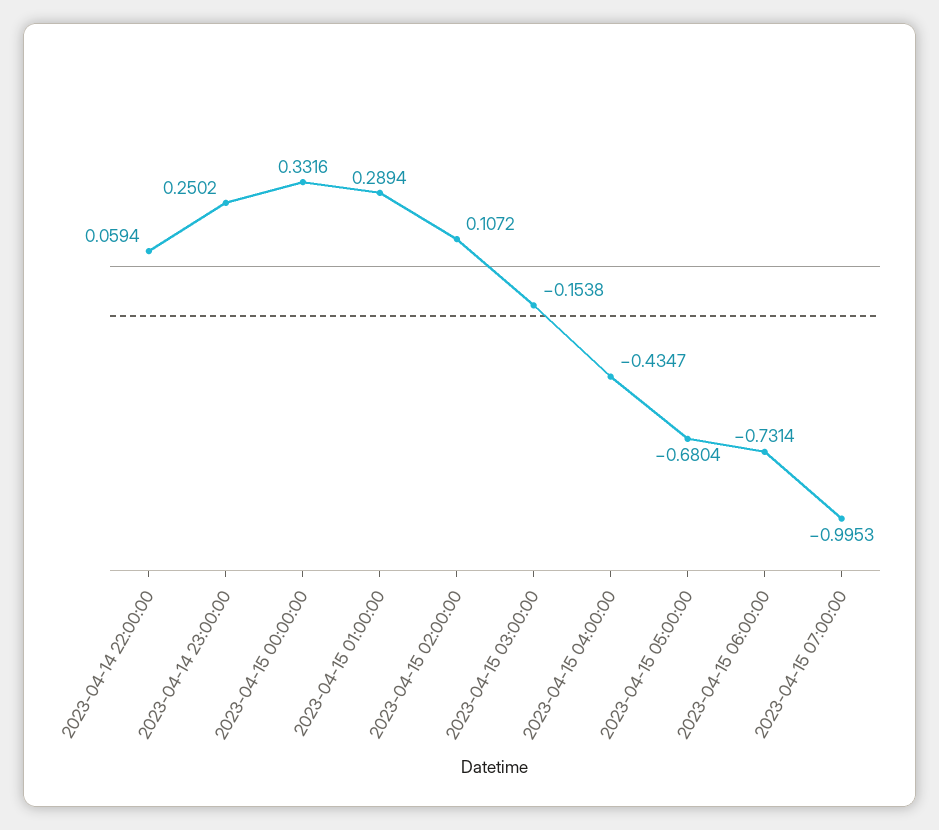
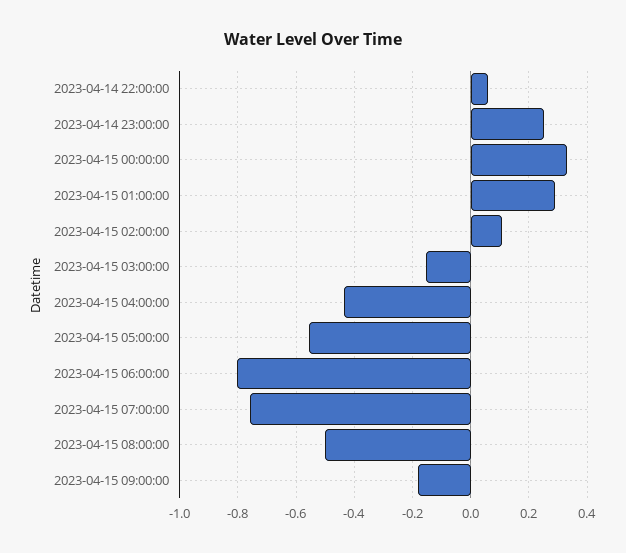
2023-04-15 05:00:00: -0.6804 -> -0.55
2023-04-15 06:00:00: -0.7314 -> -0.8
2023-04-15 07:00:00: -0.9953 -> -0.75
2023-04-15 08:00:00: none -> -0.5
2023-04-15 09:00:00: none -> -0.175

